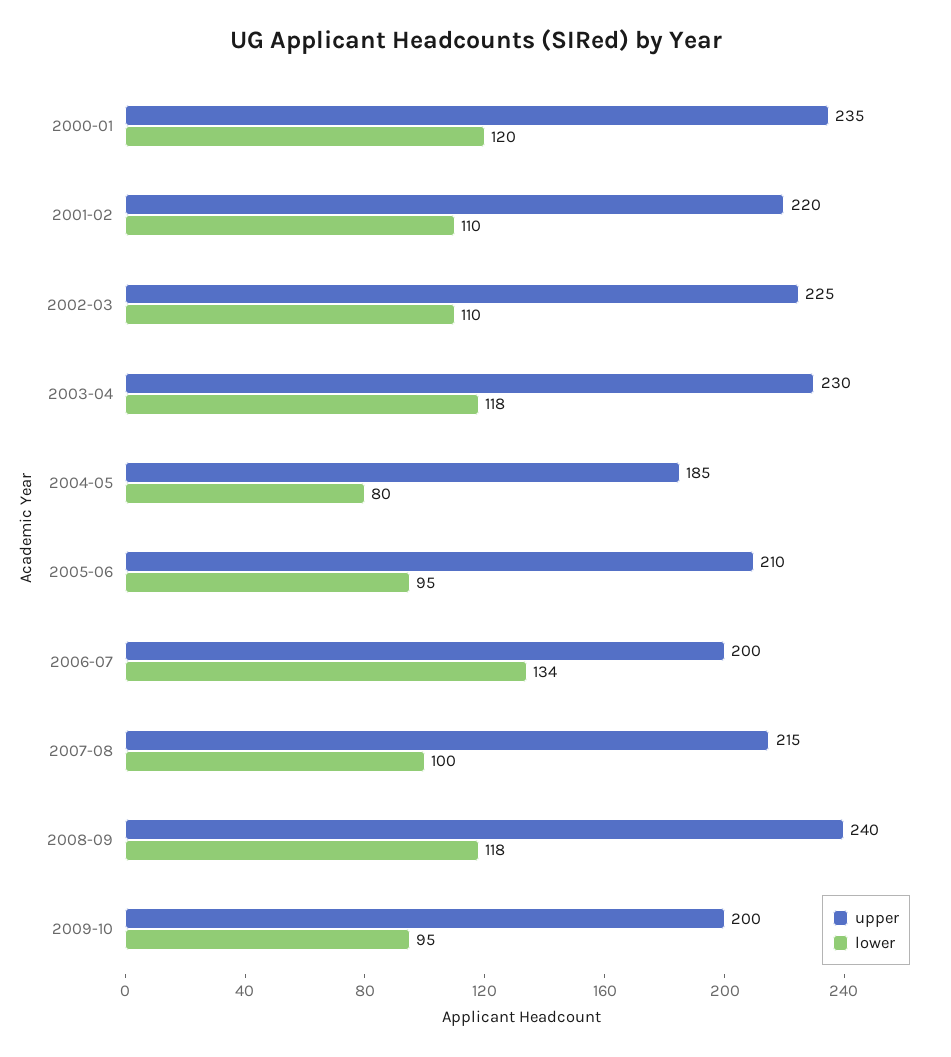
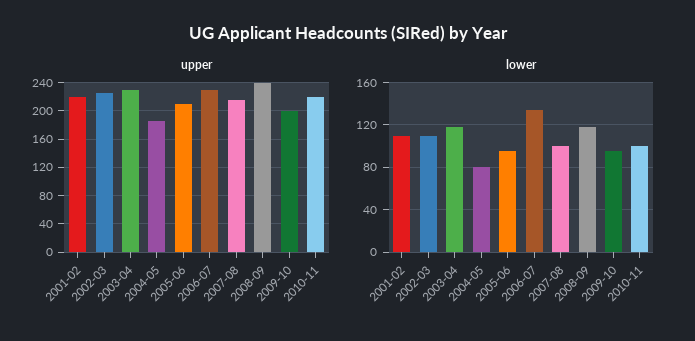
upper, 2000-01: 235 -> none
lower, 2000-01: 120 -> none
upper, 2006-07: 200 -> 230
upper, 2010-11: none -> 220
lower, 2010-11: none -> 100

